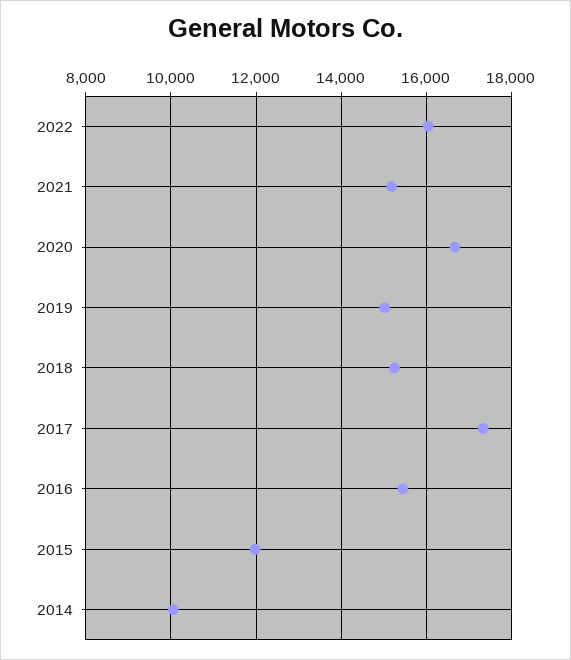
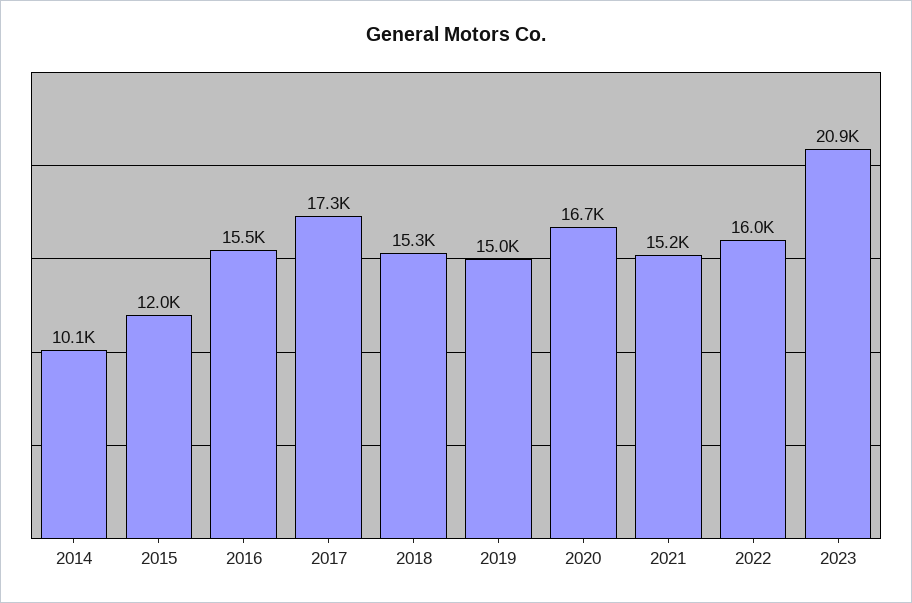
2023: none -> 20900

